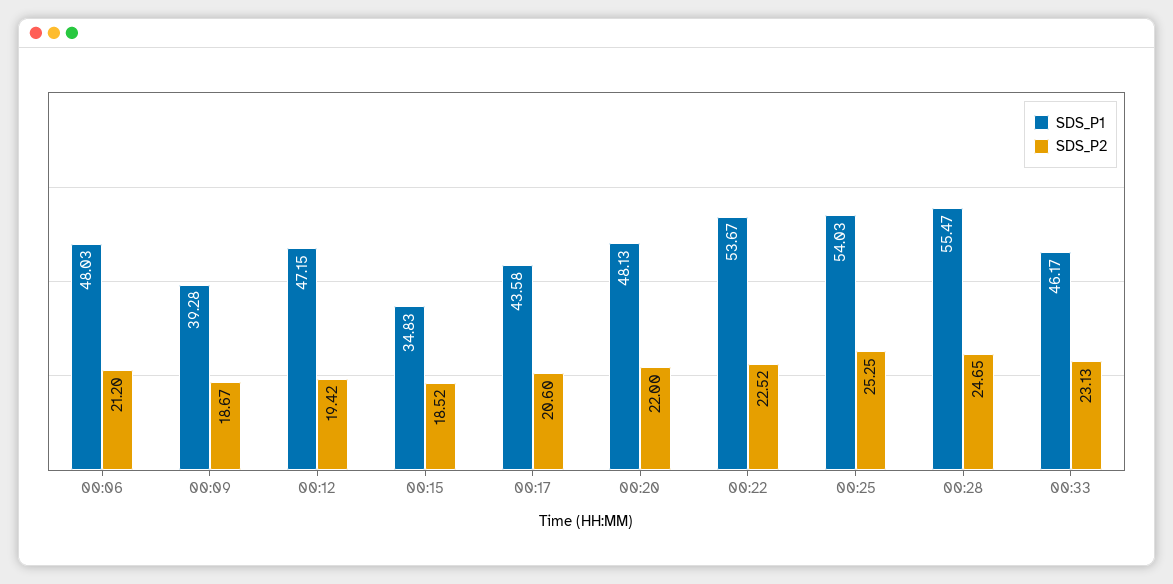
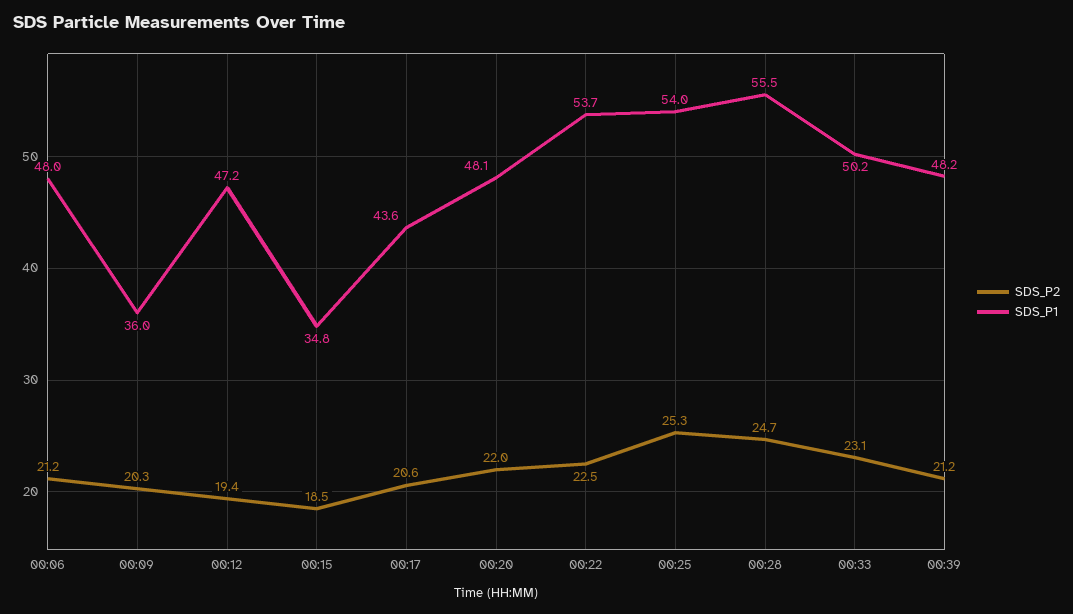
SDS_P1, 00:09: 39.28 -> 36
SDS_P2, 00:09: 18.67 -> 20.3
SDS_P1, 00:33: 46.17 -> 50.2
SDS_P2, 00:39: none -> 21.2
SDS_P1, 00:39: none -> 48.2

